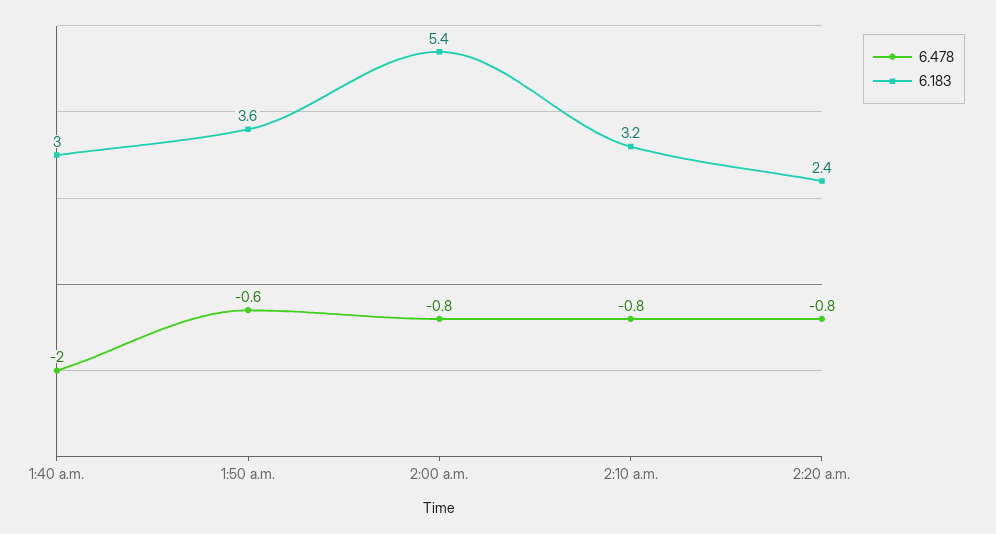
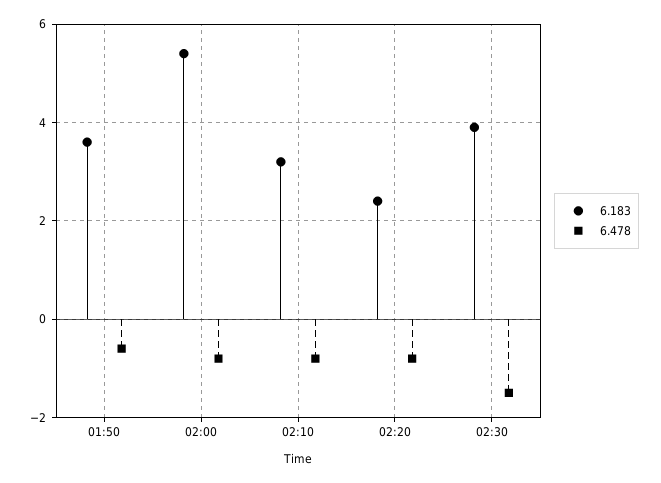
6.478, 1:40 a.m.: -2 -> none
6.183, 1:40 a.m.: 3 -> none
6.183, 02:30: none -> 4
6.478, 02:30: none -> -1.5

